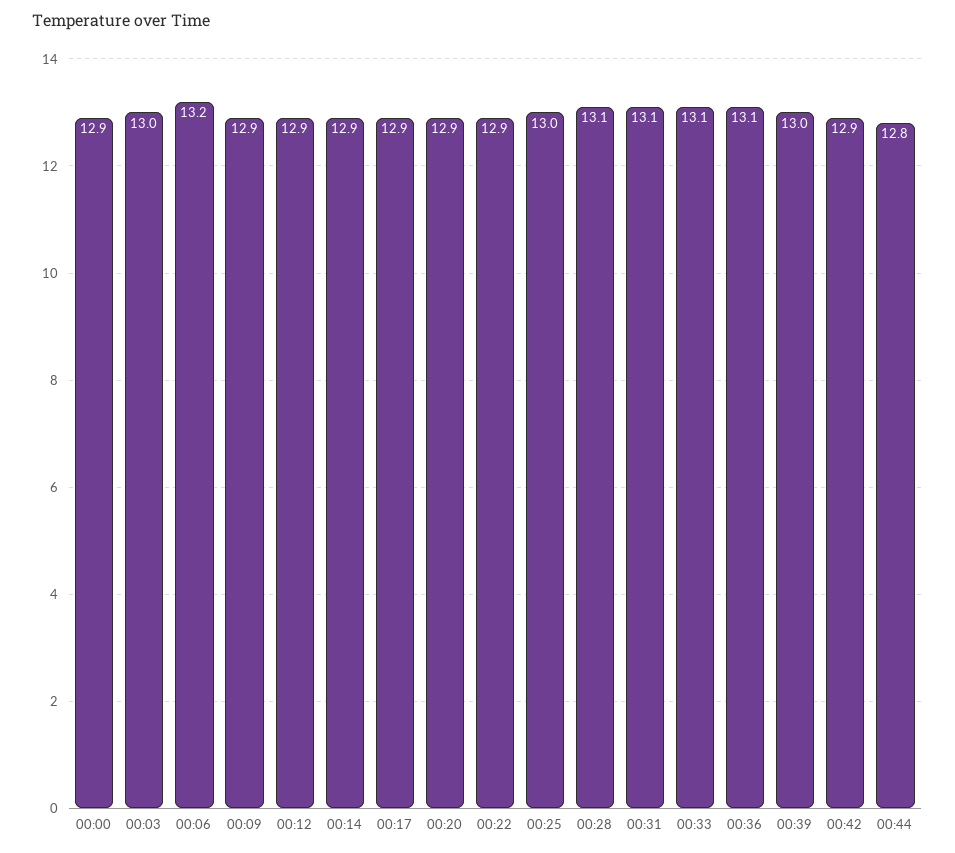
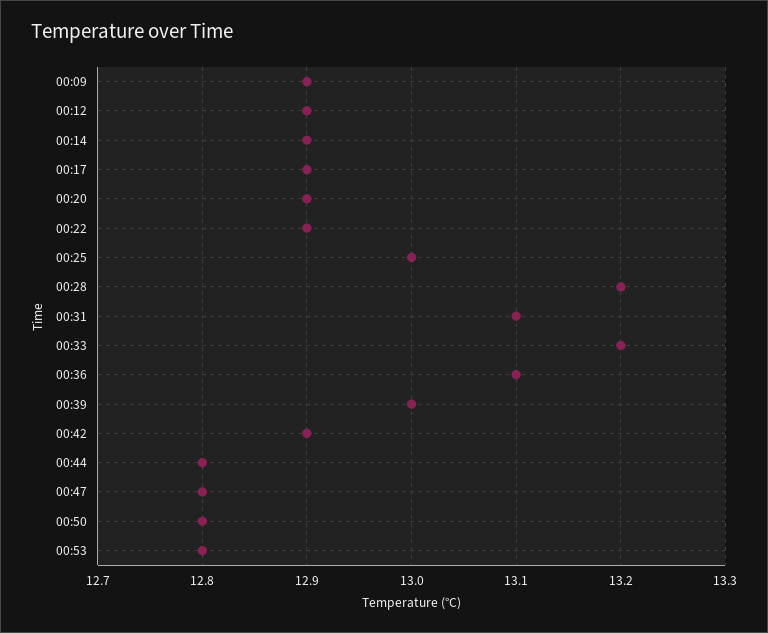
00:00: 12.9 -> none
00:03: 13 -> none
00:06: 13.2 -> none
00:28: 13.1 -> 13.2
00:33: 13.1 -> 13.2
00:47: none -> 12.8
00:50: none -> 12.8
00:53: none -> 12.8

